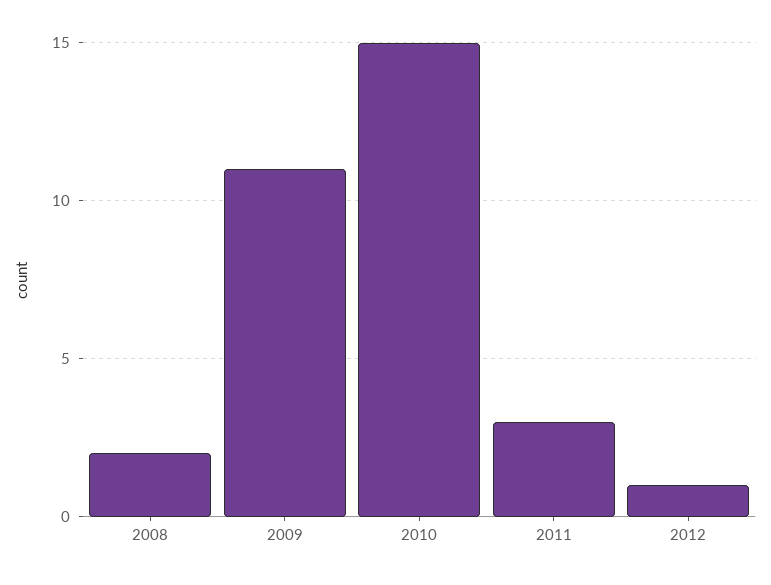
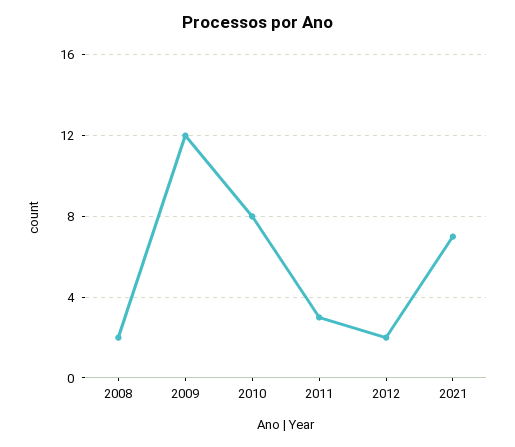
2009: 11 -> 12
2010: 15 -> 8
2012: 1 -> 2
2021: none -> 7

